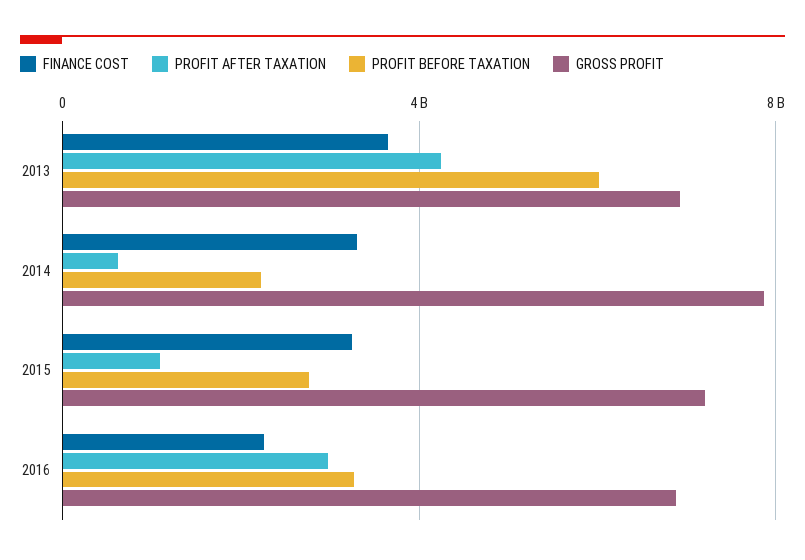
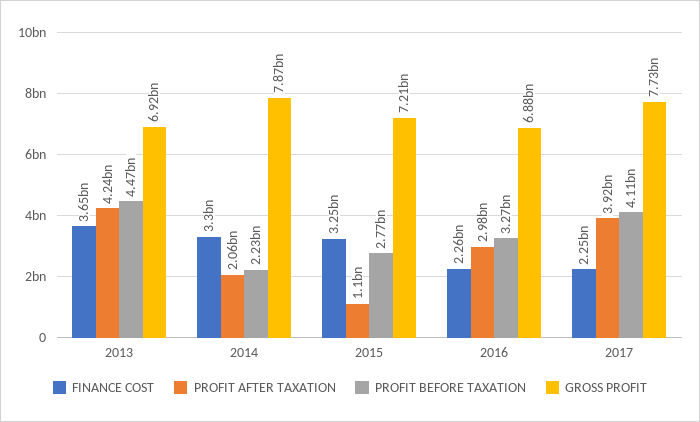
PROFIT BEFORE TAXATION, 2013: 6000000000 -> 4470000000
PROFIT AFTER TAXATION, 2014: 500000000 -> 2060000000
FINANCE COST, 2017: none -> 2250000000
PROFIT AFTER TAXATION, 2017: none -> 3920000000
PROFIT BEFORE TAXATION, 2017: none -> 4110000000
GROSS PROFIT, 2017: none -> 7730000000

